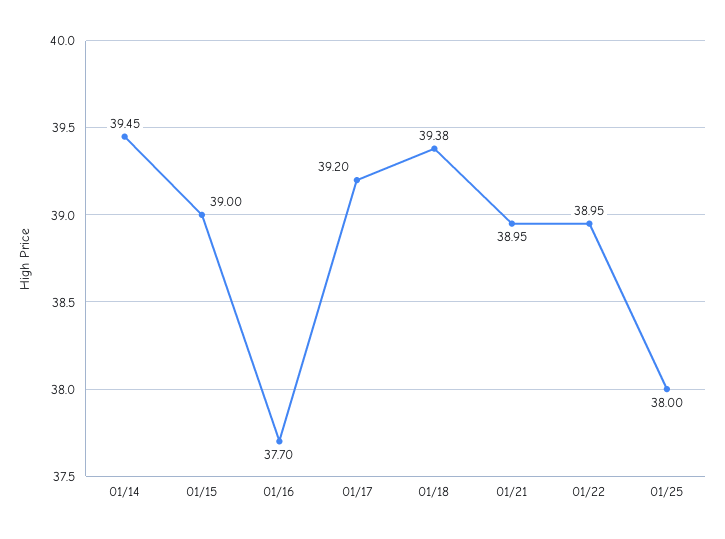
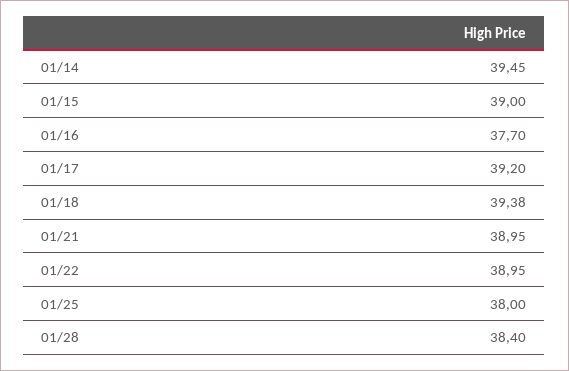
01/28: none -> 38.4

